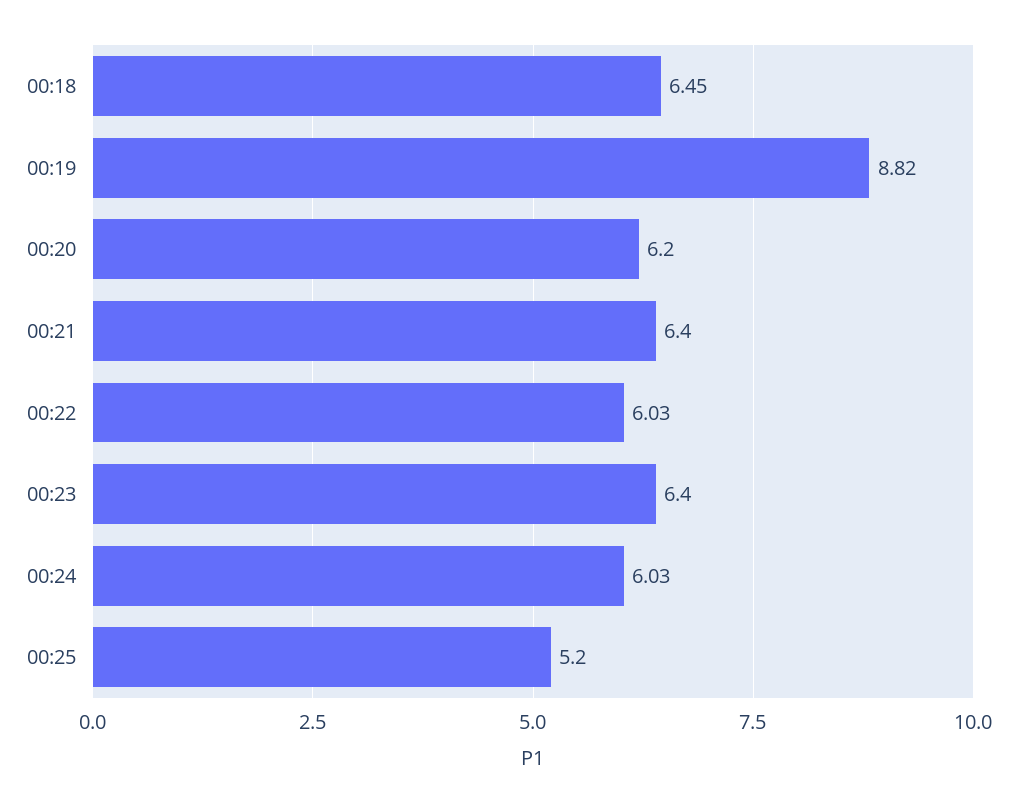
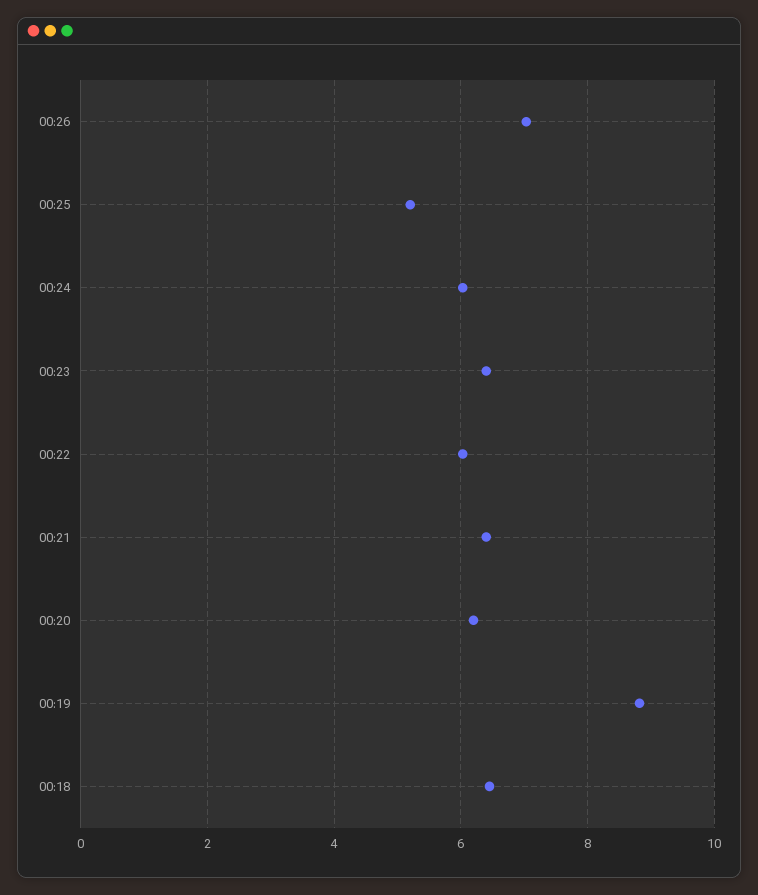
00:26: none -> 7

